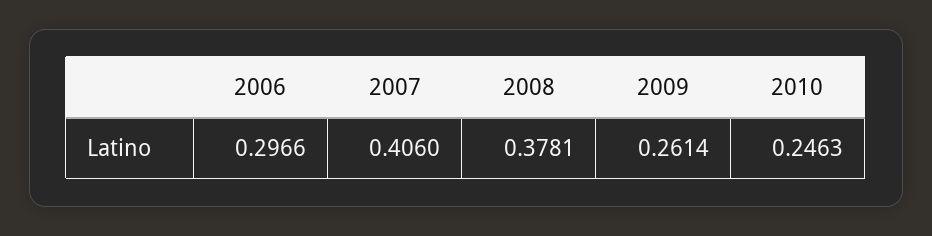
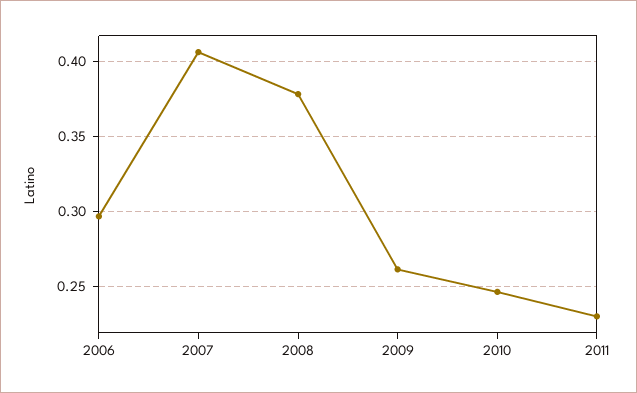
2011: none -> 0.23

